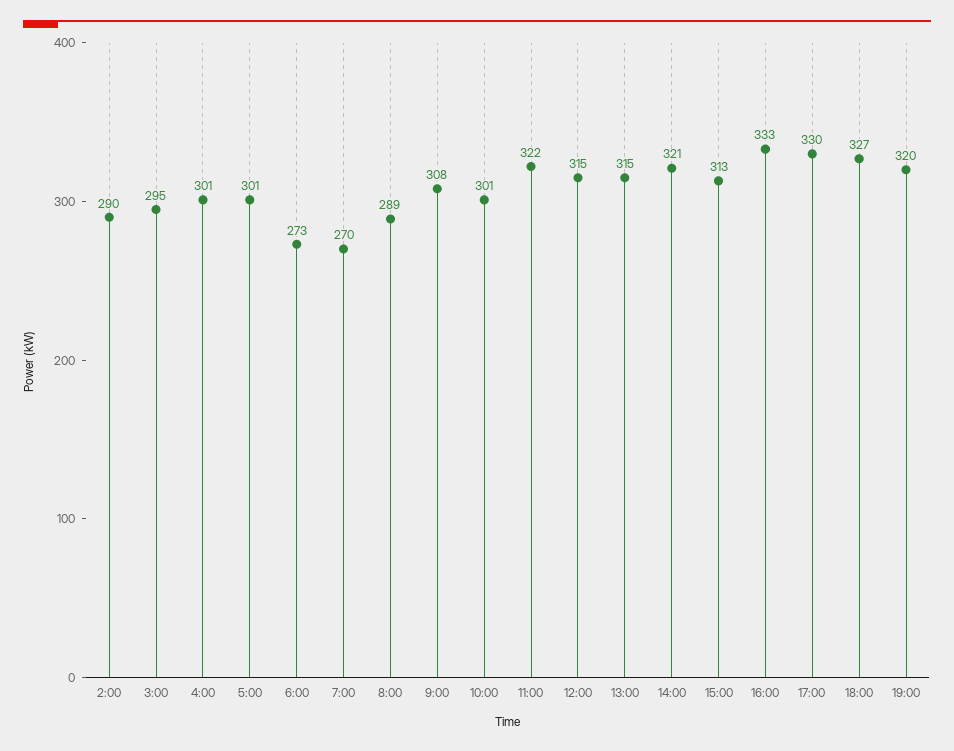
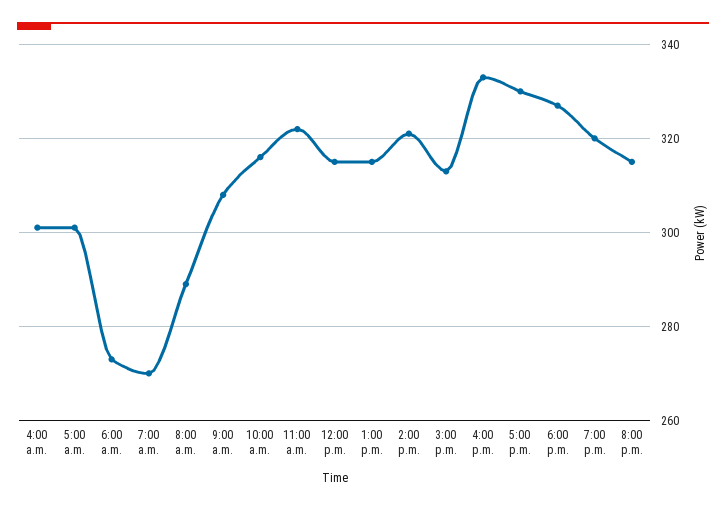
2:00: 290 -> none
3:00: 295 -> none
10:00: 301 -> 315
8:00 p.m.: none -> 315

